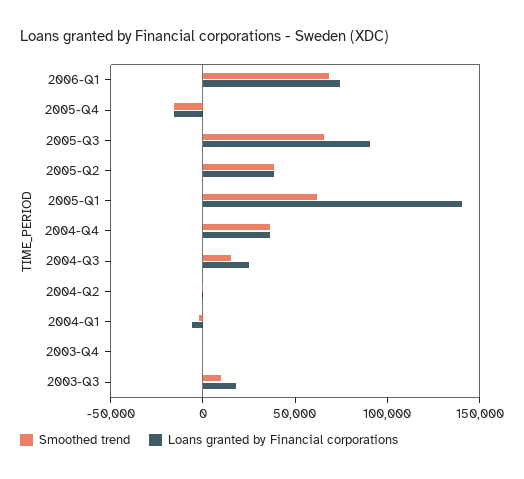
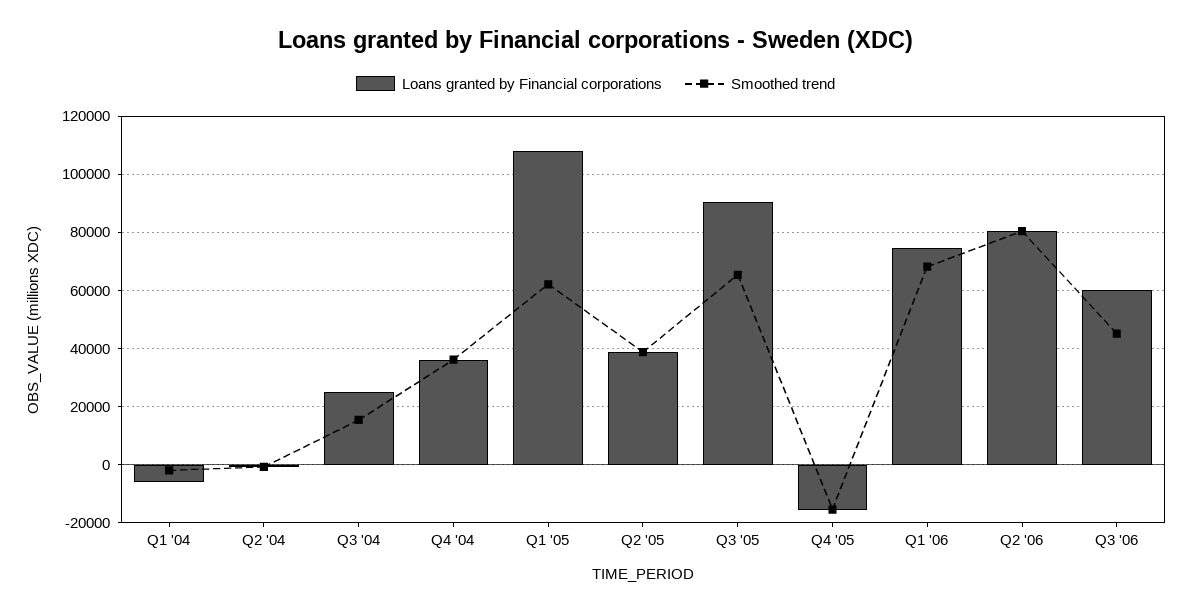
Loans granted by Financial corporations, 2005-Q1: 140000 -> 107500
Smoothed trend, 2003-Q4: 0 -> none
Loans granted by Financial corporations, 2003-Q4: 0 -> none
Smoothed trend, 2003-Q3: 10000 -> none
Loans granted by Financial corporations, 2003-Q3: 20000 -> none
Loans granted by Financial corporations, Q2 '06: none -> 80000
Smoothed trend, Q2 '06: none -> 80000
Loans granted by Financial corporations, Q3 '06: none -> 60000
Smoothed trend, Q3 '06: none -> 45000

